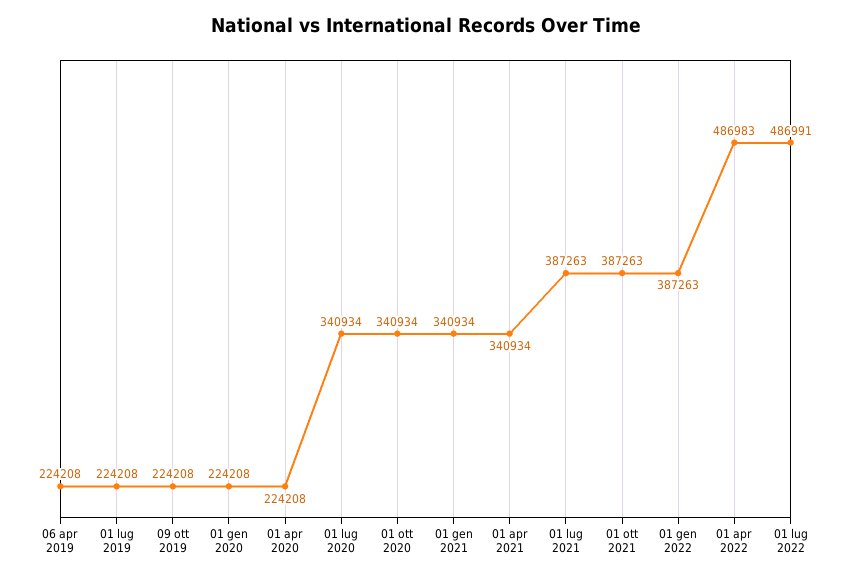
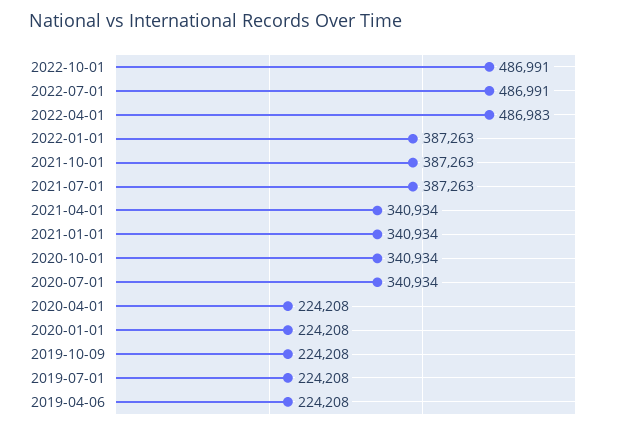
2022-10-01: none -> 486991

